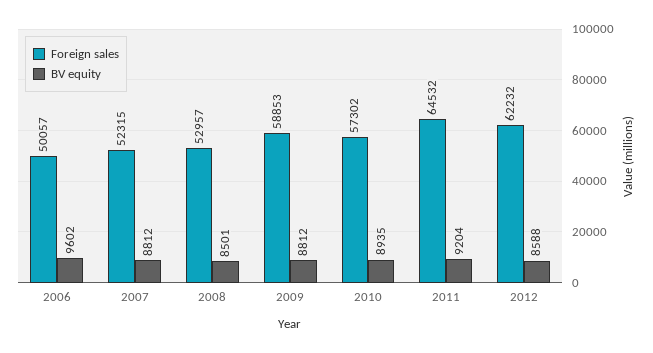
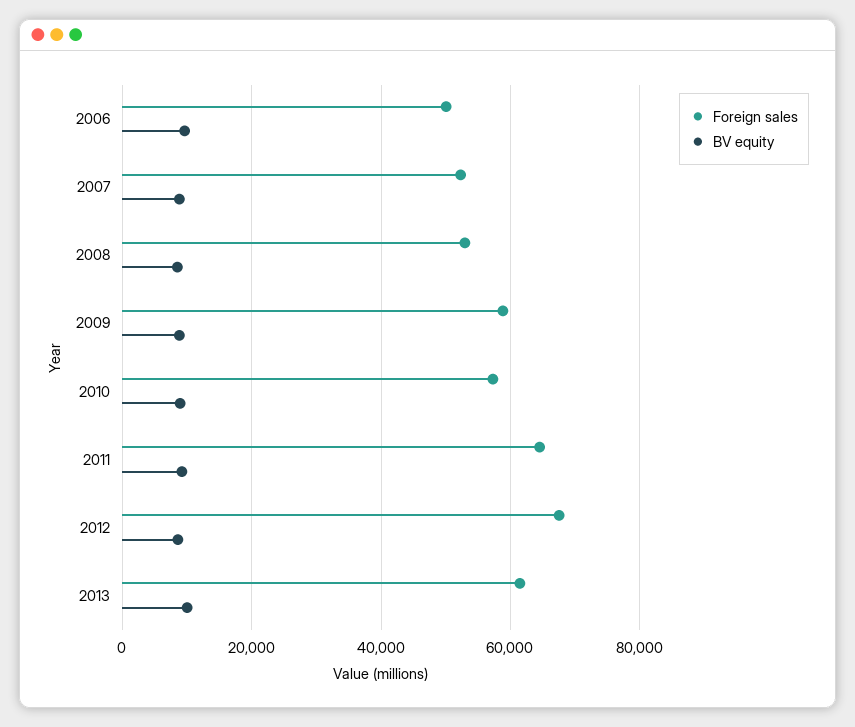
Foreign sales, 2012: 62232 -> 68000
Foreign sales, 2013: none -> 62000
BV equity, 2013: none -> 10000

